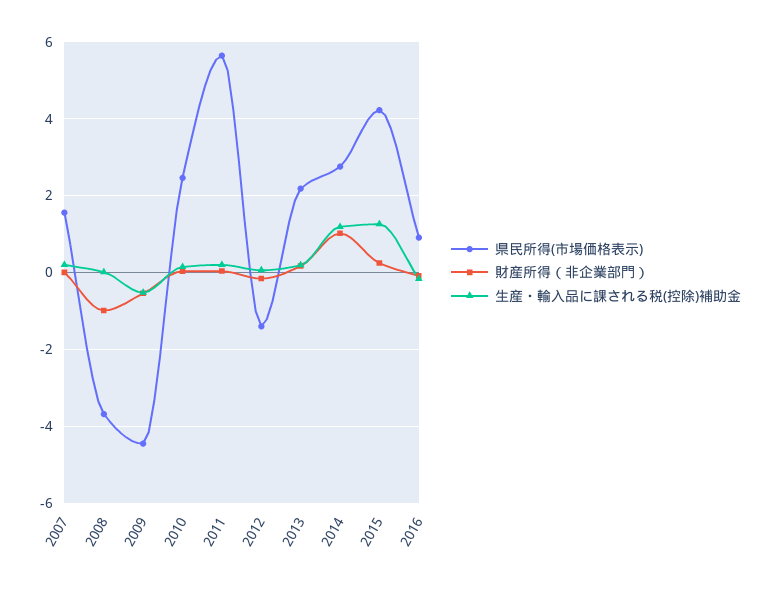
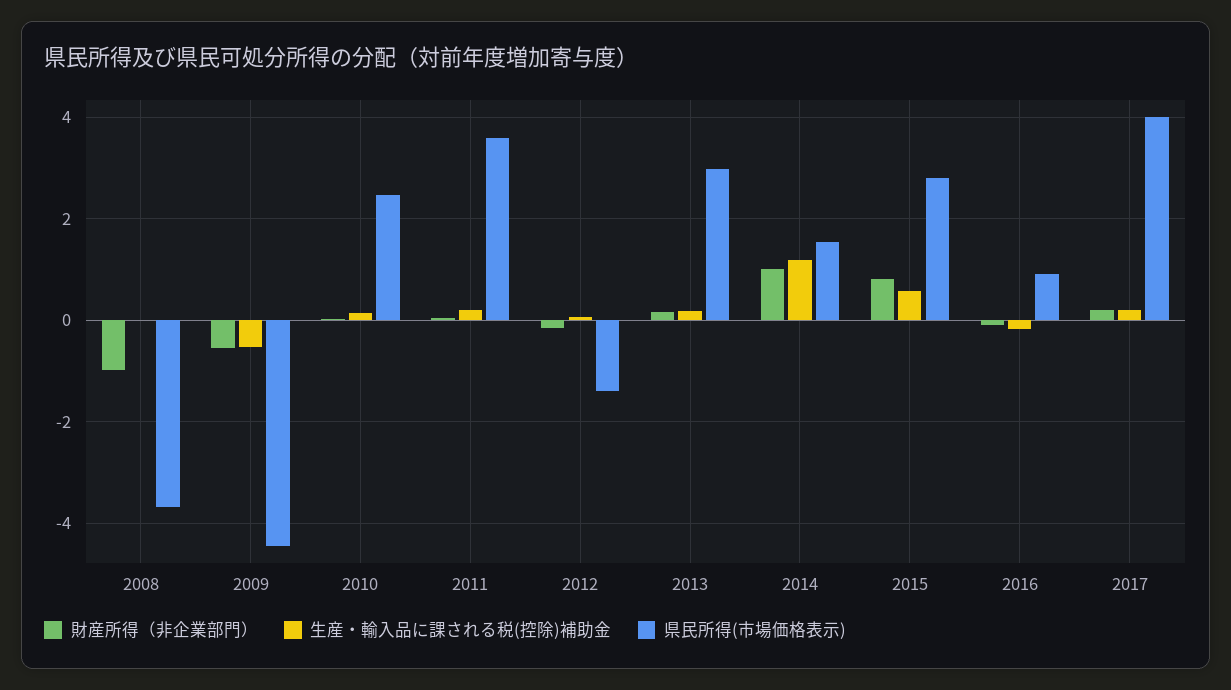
県民所得(市場価格表示), 2007: 1.6 -> none
財産所得（非企業部門）, 2007: 0 -> none
生産・輸入品に課される税(控除)補助金, 2007: 0.2 -> none
県民所得(市場価格表示), 2011: 5.6 -> 3.6
県民所得(市場価格表示), 2013: 2.2 -> 3
県民所得(市場価格表示), 2014: 2.8 -> 1.6
県民所得(市場価格表示), 2015: 4.2 -> 2.8
財産所得（非企業部門）, 2015: 0.2 -> 0.8
生産・輸入品に課される税(控除)補助金, 2015: 1.2 -> 0.6
財産所得（非企業部門）, 2017: none -> 0.2
生産・輸入品に課される税(控除)補助金, 2017: none -> 0.2
県民所得(市場価格表示), 2017: none -> 4

